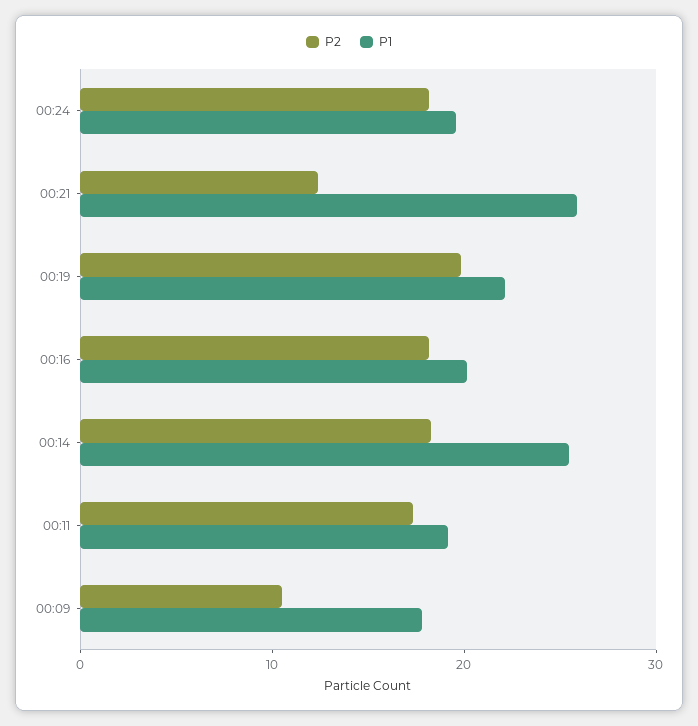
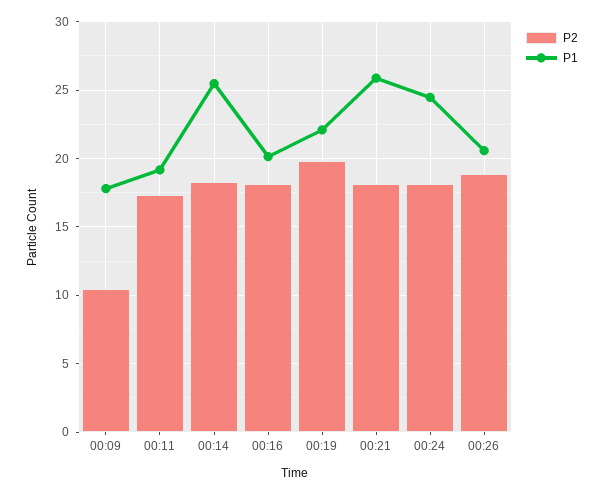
P1, 00:24: 20 -> 24.5
P2, 00:21: 12 -> 18
P2, 00:26: none -> 19
P1, 00:26: none -> 20.5

